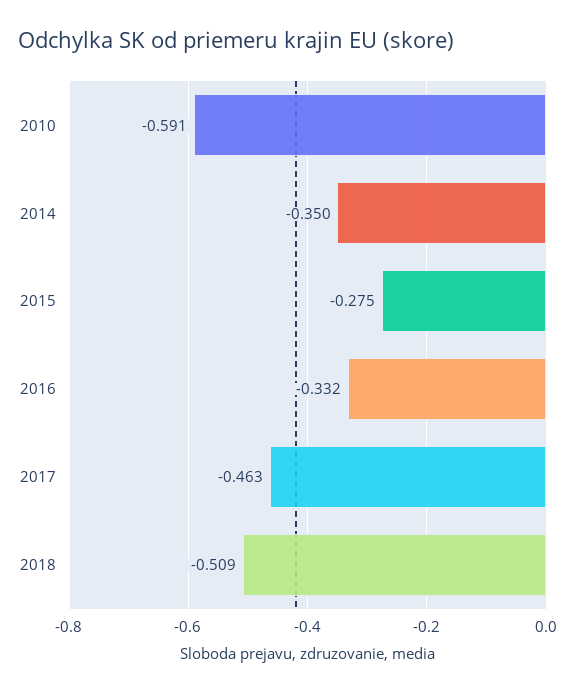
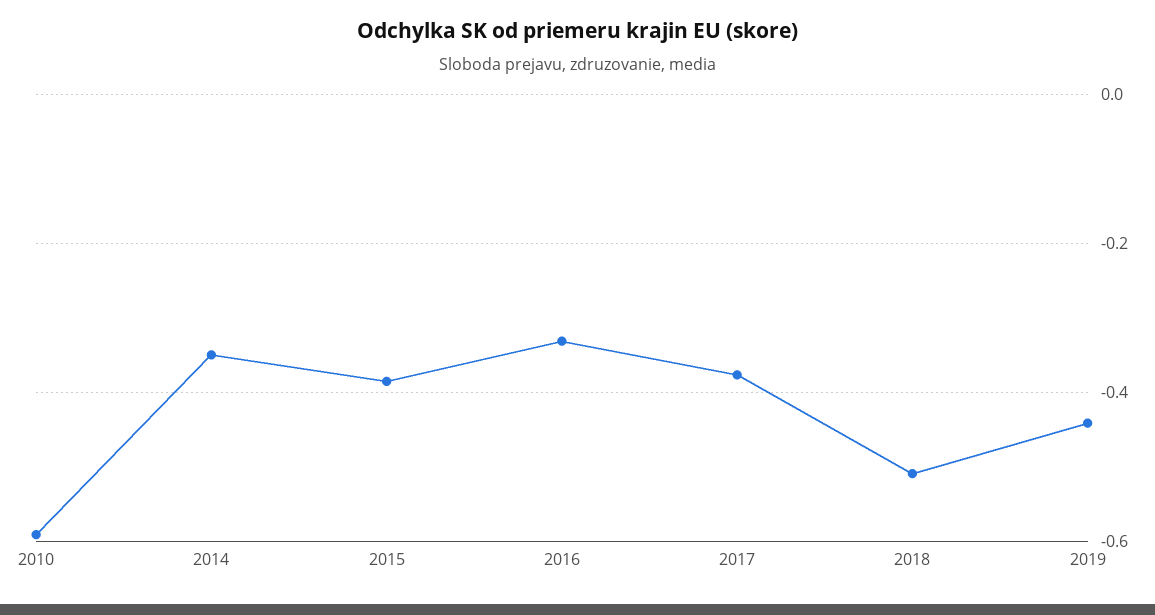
2015: -0.275 -> -0.38
2017: -0.463 -> -0.38
2019: none -> -0.44

